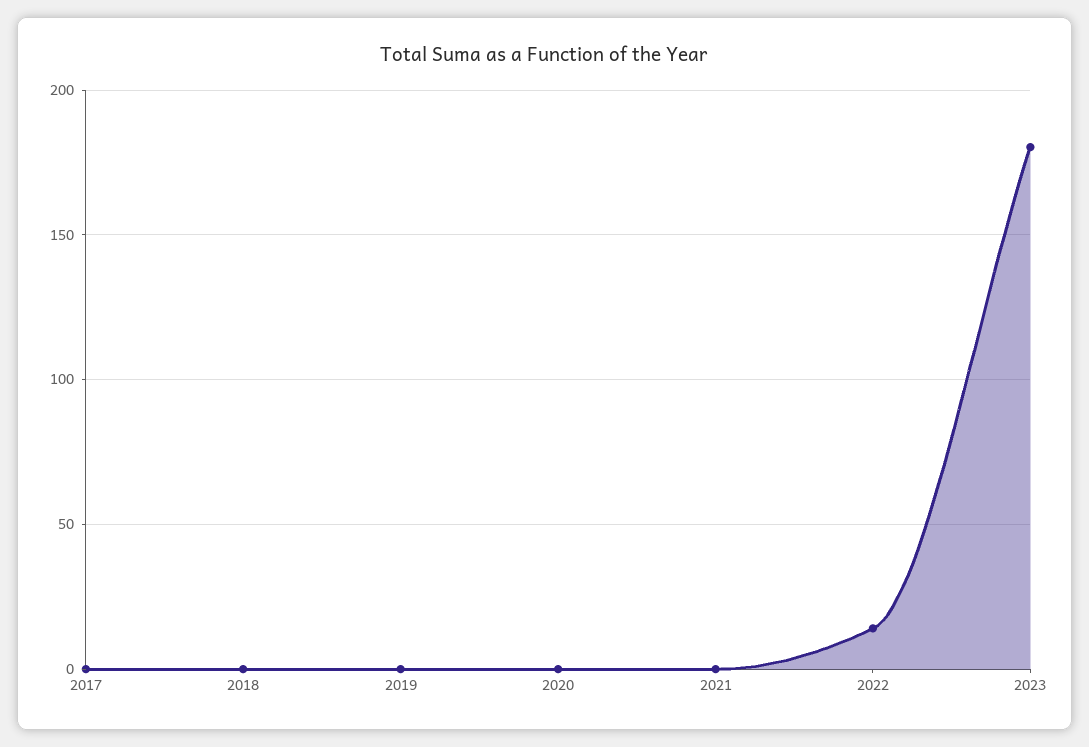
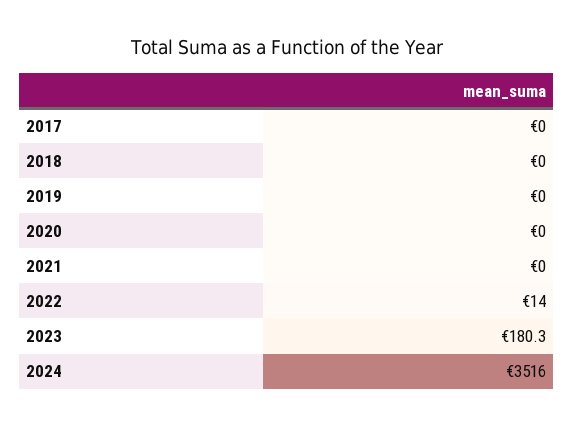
2024: none -> 3516

